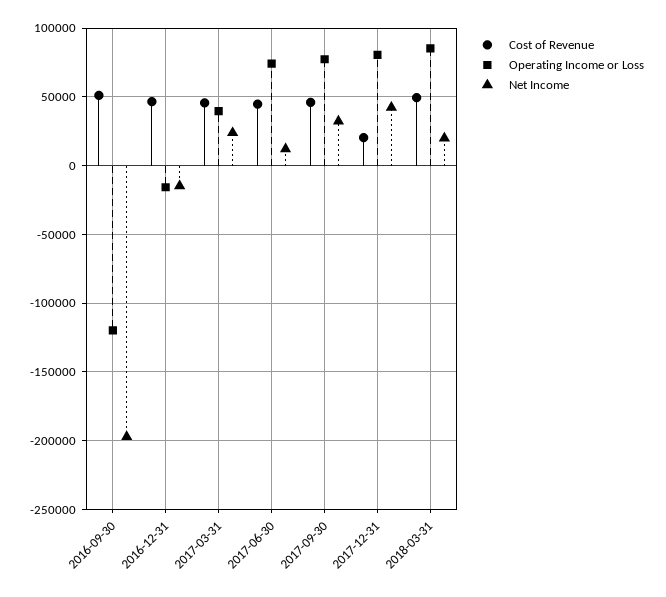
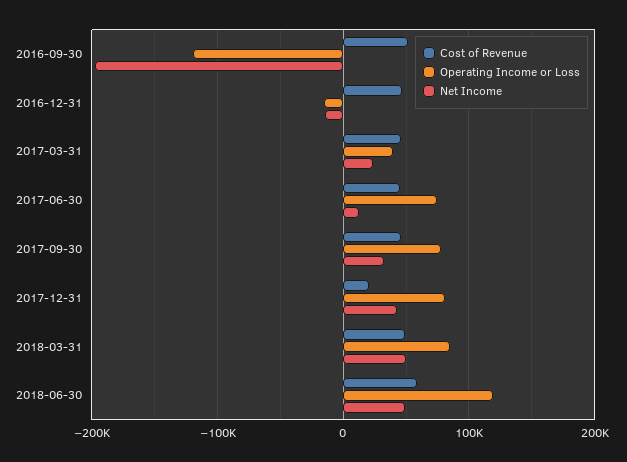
Net Income, 2018-03-31: 20000 -> 50000
Cost of Revenue, 2018-06-30: none -> 60000
Operating Income or Loss, 2018-06-30: none -> 120000
Net Income, 2018-06-30: none -> 50000

